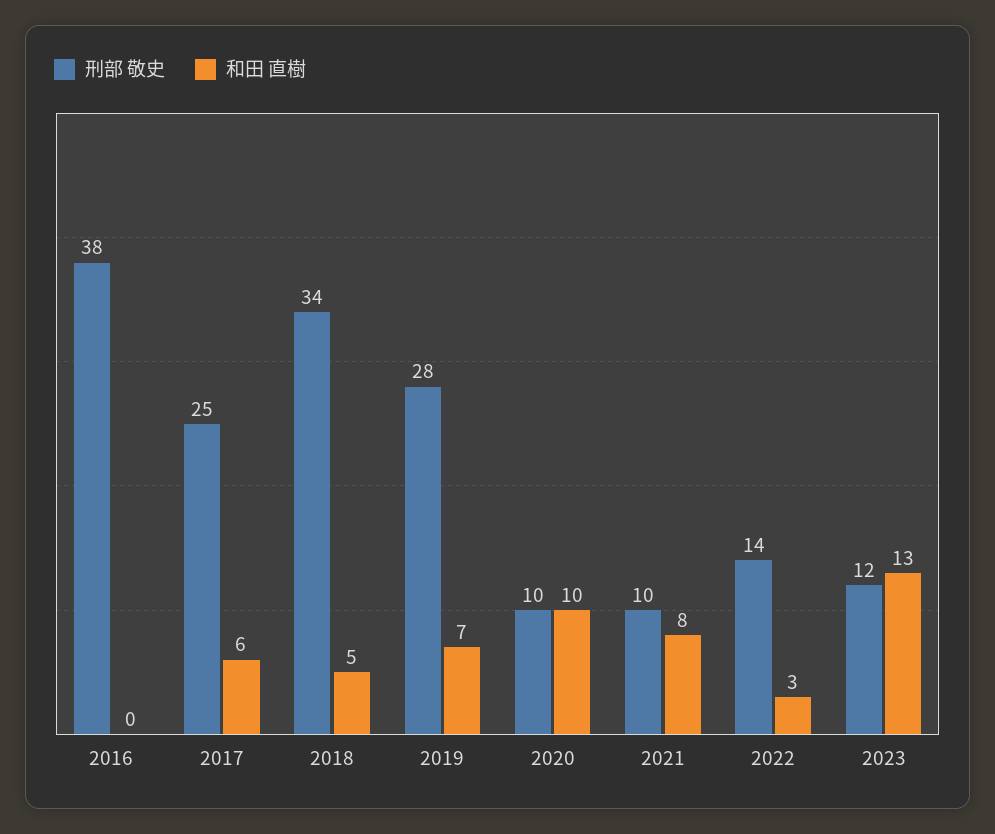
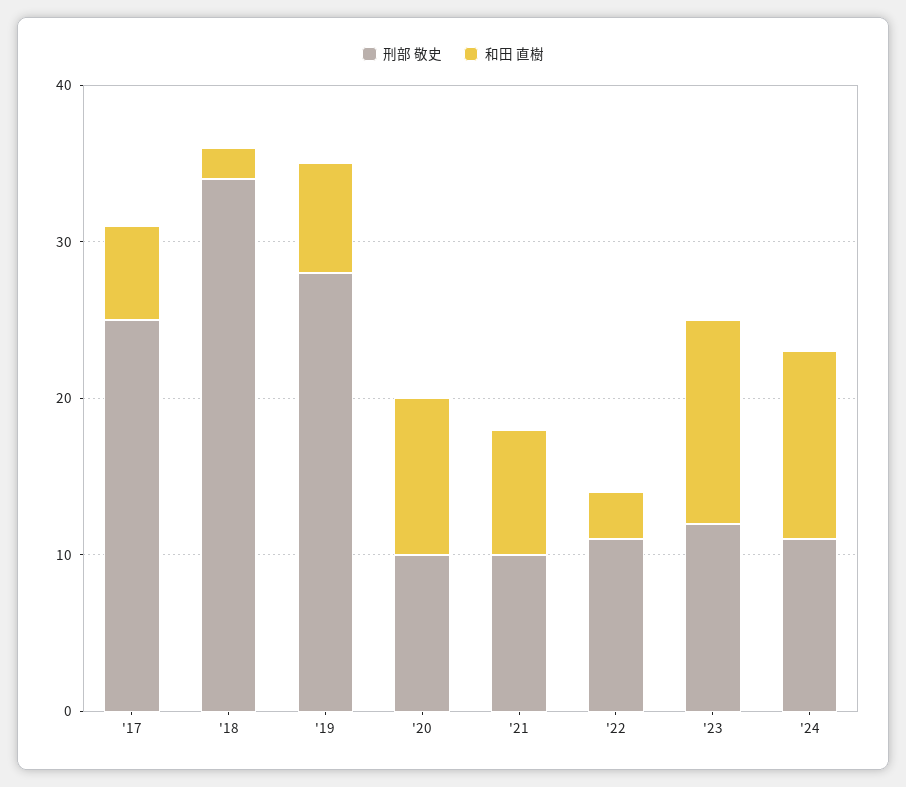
刑部 敬史, 2016: 38 -> none
和田 直樹, 2016: 0 -> none
和田 直樹, 2018: 5 -> 2
刑部 敬史, 2022: 14 -> 11
刑部 敬史, '24: none -> 11
和田 直樹, '24: none -> 12

